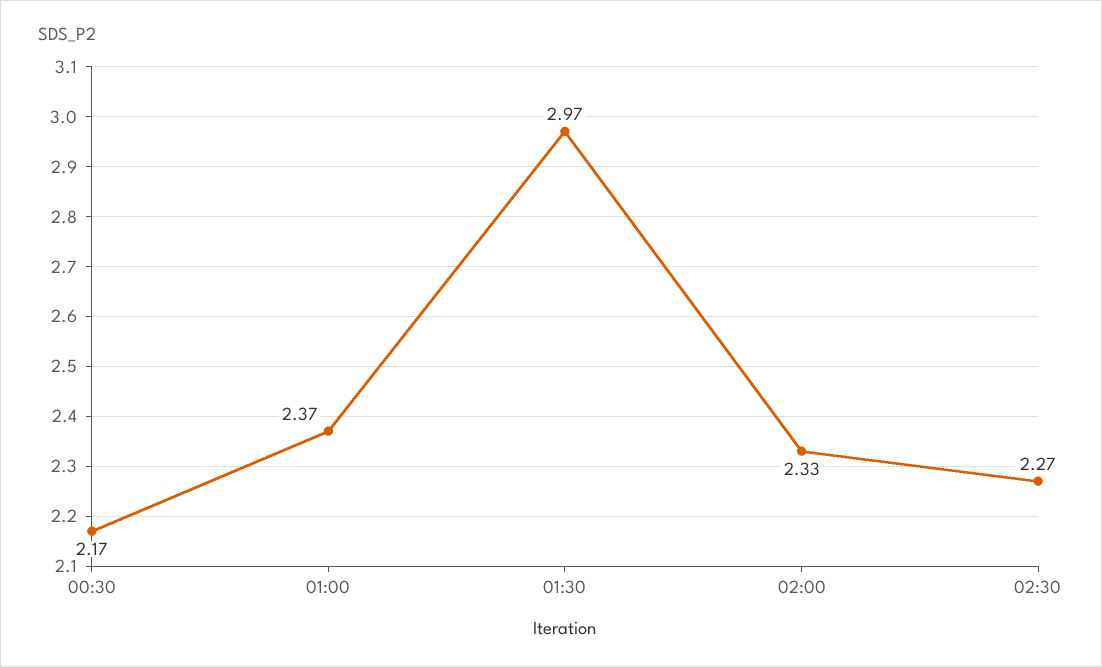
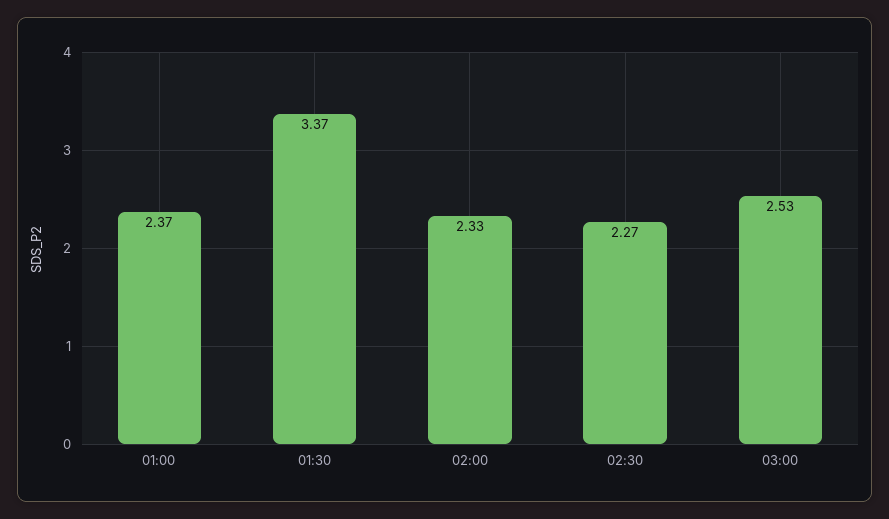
00:30: 2.17 -> none
01:30: 2.97 -> 3.37
03:00: none -> 2.53

